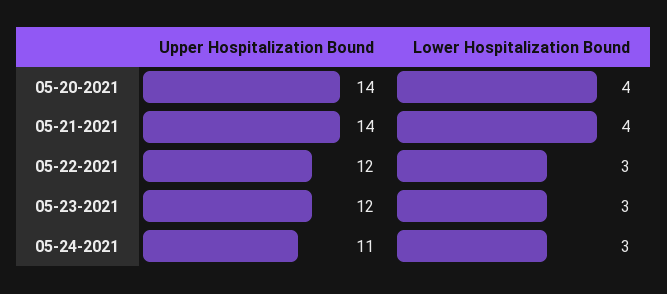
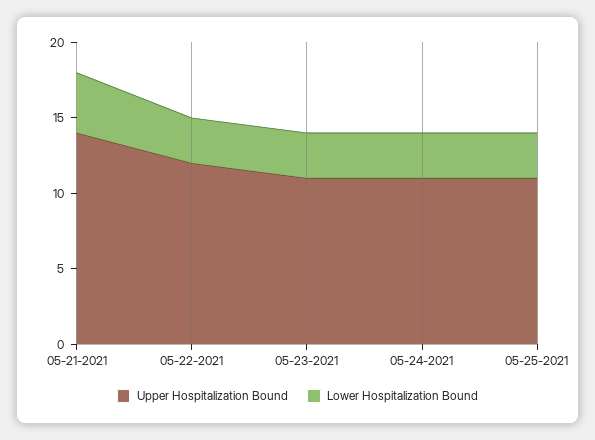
Upper Hospitalization Bound, 05-20-2021: 14 -> none
Lower Hospitalization Bound, 05-20-2021: 4 -> none
Upper Hospitalization Bound, 05-23-2021: 12 -> 11
Upper Hospitalization Bound, 05-25-2021: none -> 11
Lower Hospitalization Bound, 05-25-2021: none -> 3

